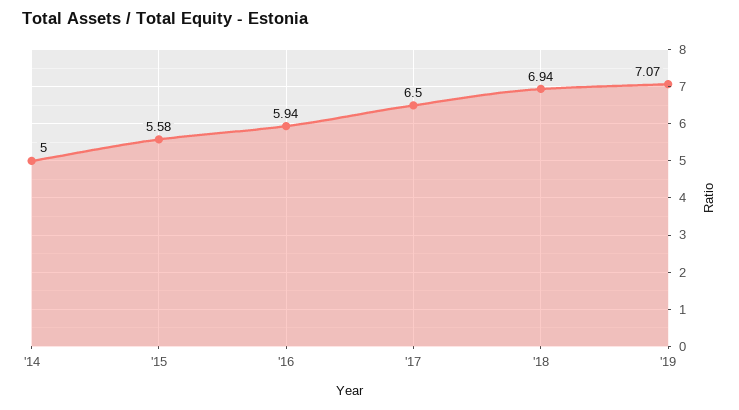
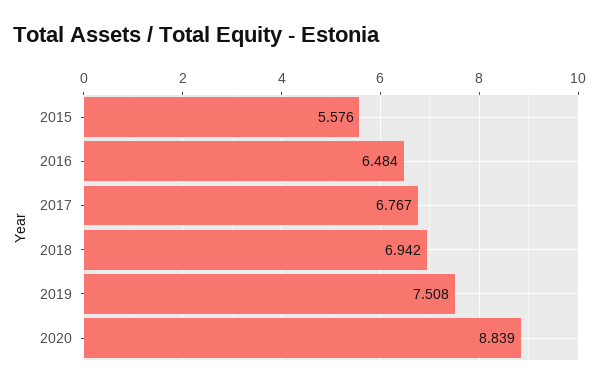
'14: 5 -> none
'16: 5.94 -> 6.484
'17: 6.5 -> 6.767
'19: 7.07 -> 7.508
2020: none -> 8.839

